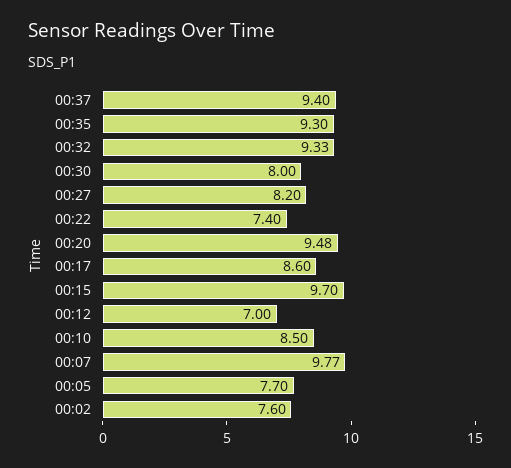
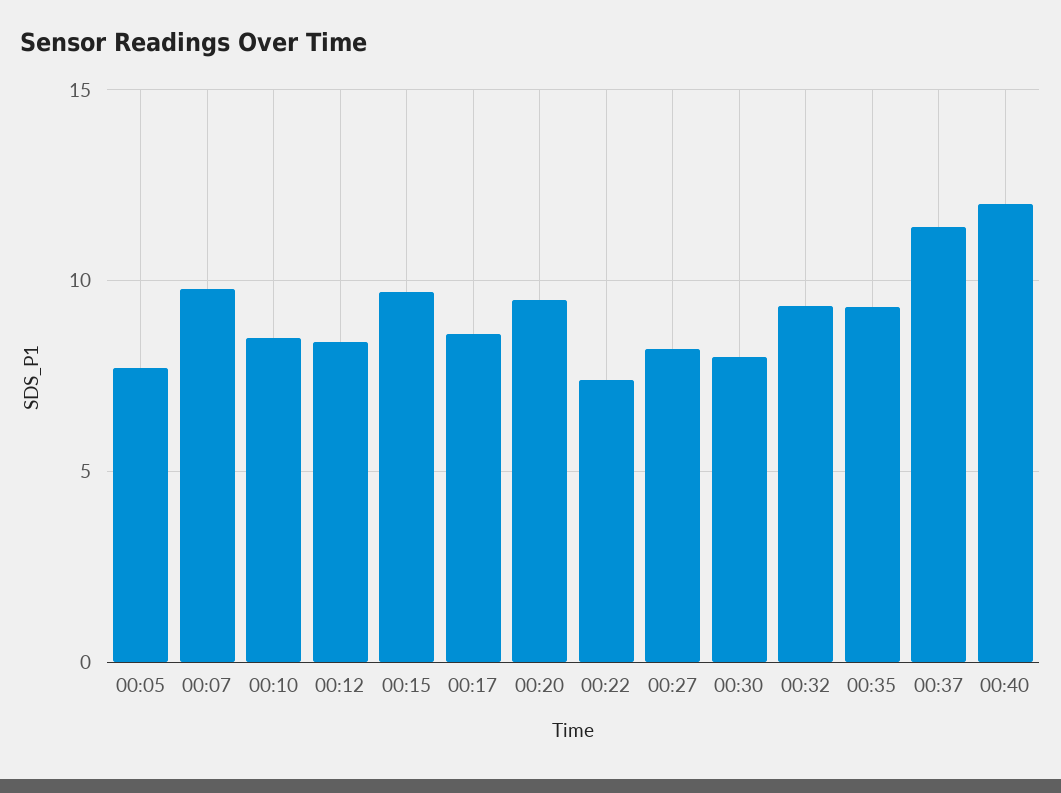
00:37: 9.4 -> 11.5
00:12: 7 -> 8.5
00:02: 7.6 -> none
00:40: none -> 12

